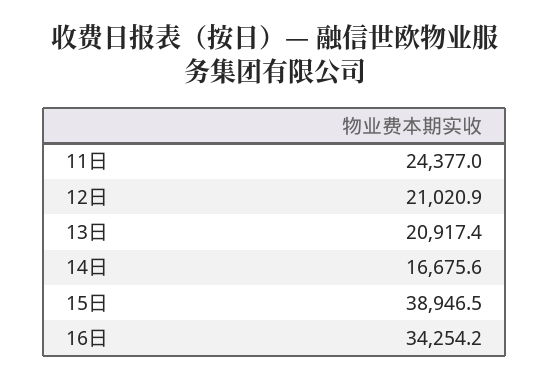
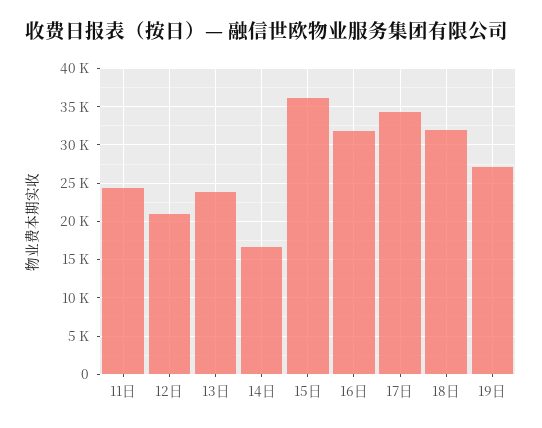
13日: 20917.4 -> 24000
15日: 38946.5 -> 36000
16日: 34254.2 -> 32000
17日: none -> 34000
18日: none -> 32000
19日: none -> 27000

